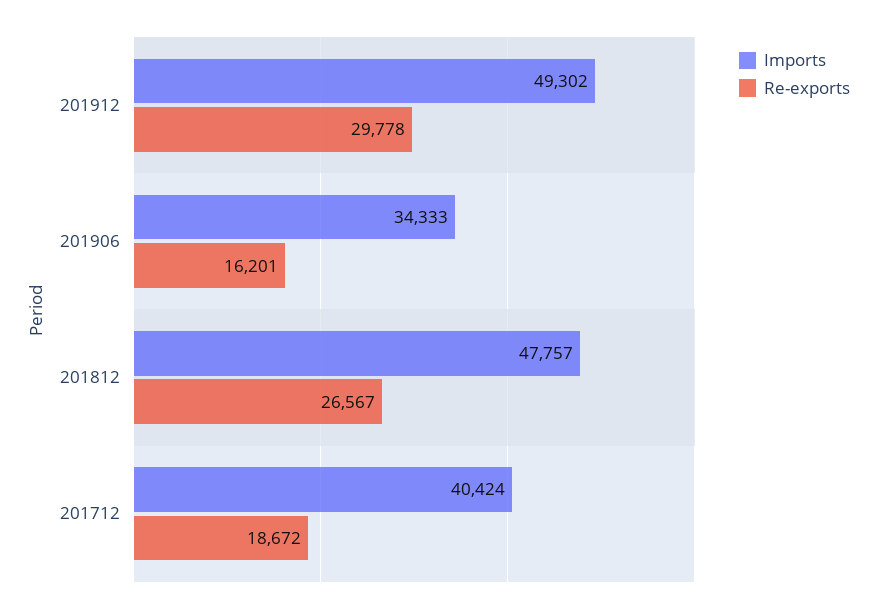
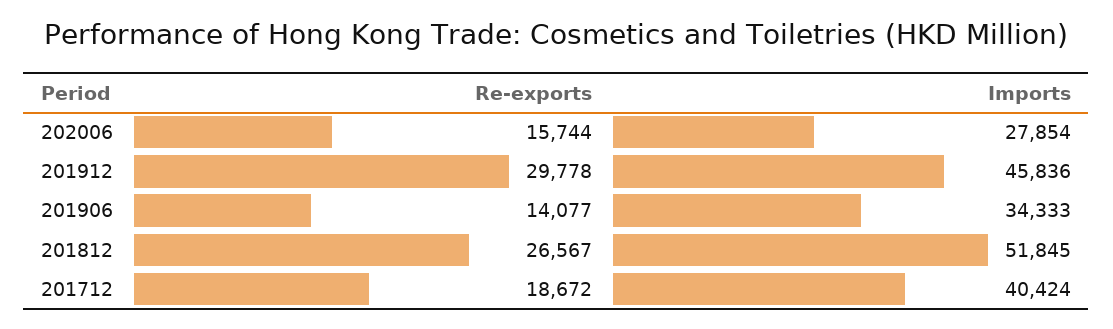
Imports, 201912: 49302 -> 45836
Re-exports, 201906: 16201 -> 14077
Imports, 201812: 47757 -> 51845
Re-exports, 202006: none -> 15744
Imports, 202006: none -> 27854

